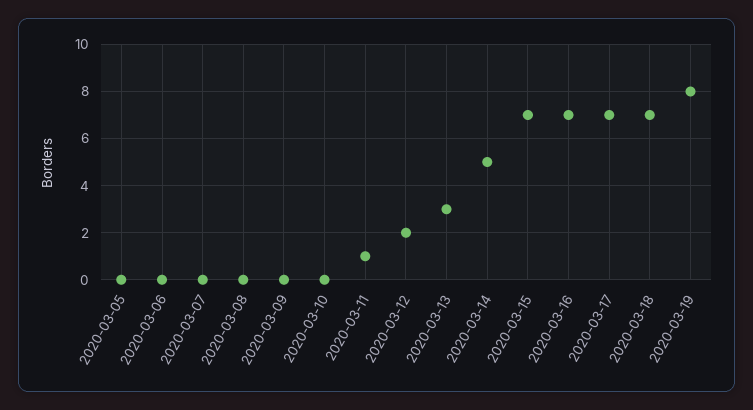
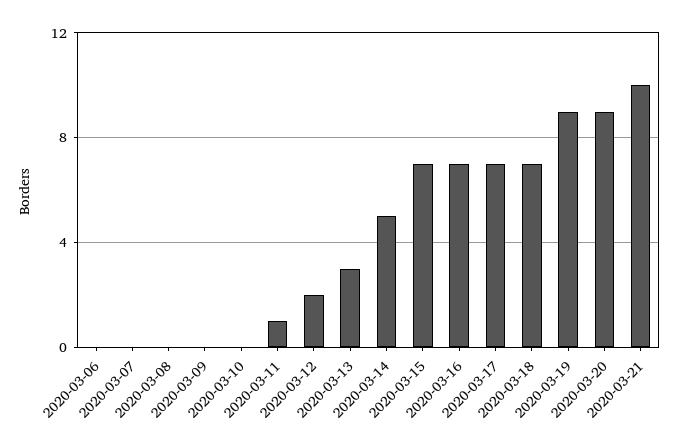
2020-03-05: 0 -> none
2020-03-19: 8 -> 9
2020-03-20: none -> 9
2020-03-21: none -> 10

